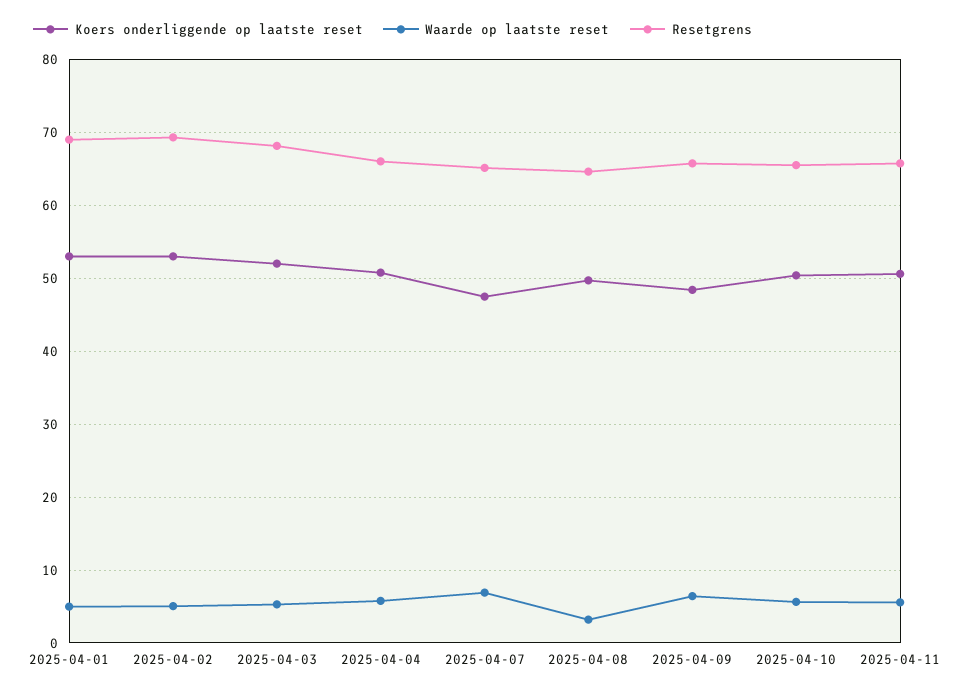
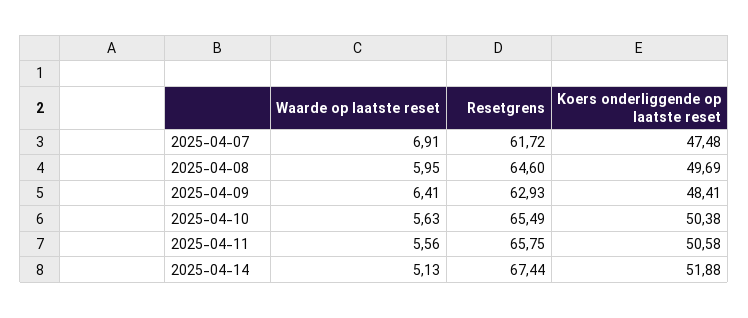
Koers onderliggende op laatste reset, 2025-04-01: 53 -> none
Waarde op laatste reset, 2025-04-01: 5 -> none
Resetgrens, 2025-04-01: 69 -> none
Koers onderliggende op laatste reset, 2025-04-02: 53 -> none
Waarde op laatste reset, 2025-04-02: 5 -> none
Resetgrens, 2025-04-02: 69 -> none
Koers onderliggende op laatste reset, 2025-04-03: 52 -> none
Waarde op laatste reset, 2025-04-03: 5 -> none
Resetgrens, 2025-04-03: 68 -> none
Koers onderliggende op laatste reset, 2025-04-04: 51 -> none
Waarde op laatste reset, 2025-04-04: 6 -> none
Resetgrens, 2025-04-04: 66 -> none
Resetgrens, 2025-04-07: 65 -> 61.72
Waarde op laatste reset, 2025-04-08: 3 -> 5.95
Resetgrens, 2025-04-09: 66 -> 62.93
Waarde op laatste reset, 2025-04-14: none -> 5.13
Resetgrens, 2025-04-14: none -> 67.44
Koers onderliggende op laatste reset, 2025-04-14: none -> 51.88

